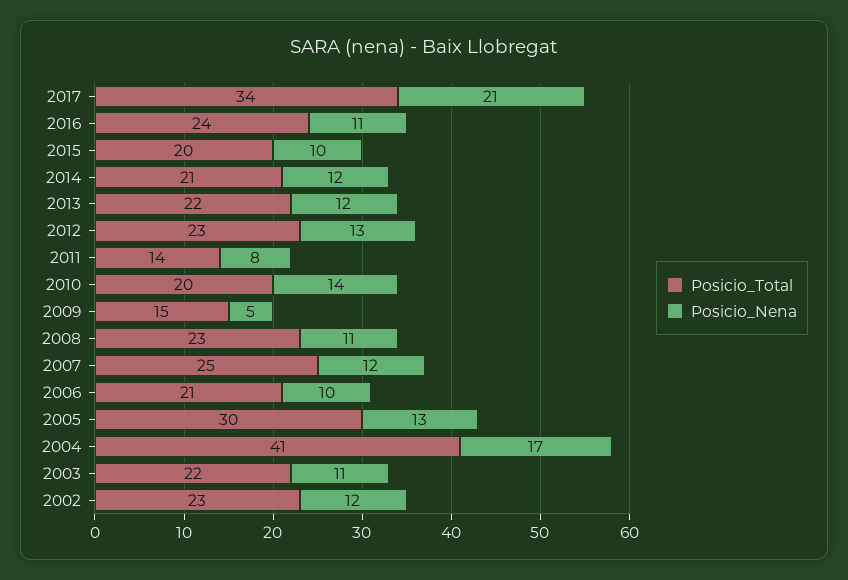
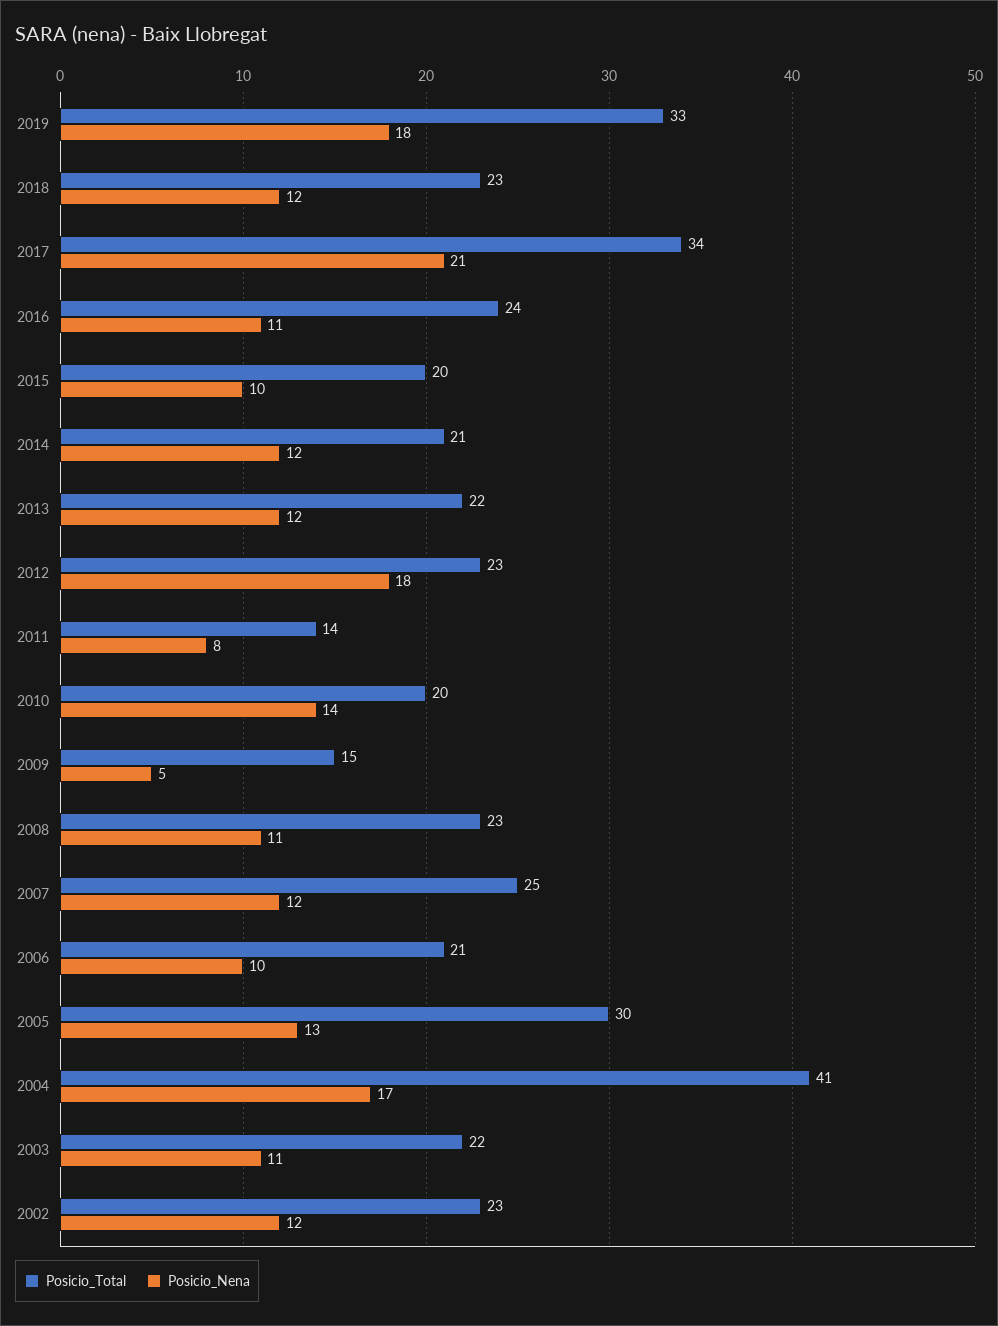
Posicio_Nena, 2012: 13 -> 18
Posicio_Total, 2019: none -> 33
Posicio_Nena, 2019: none -> 18
Posicio_Total, 2018: none -> 23
Posicio_Nena, 2018: none -> 12

